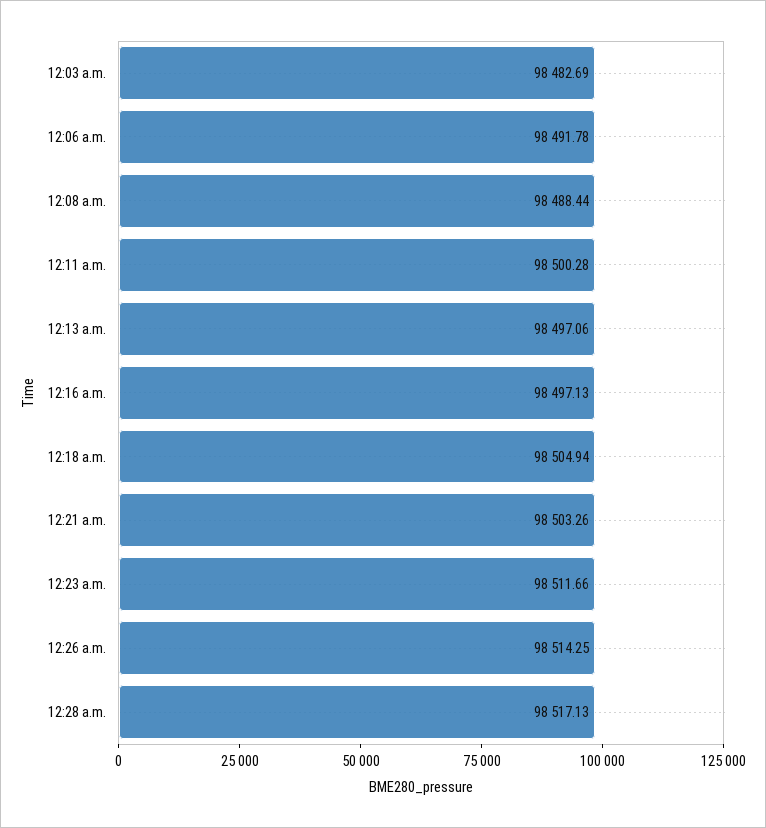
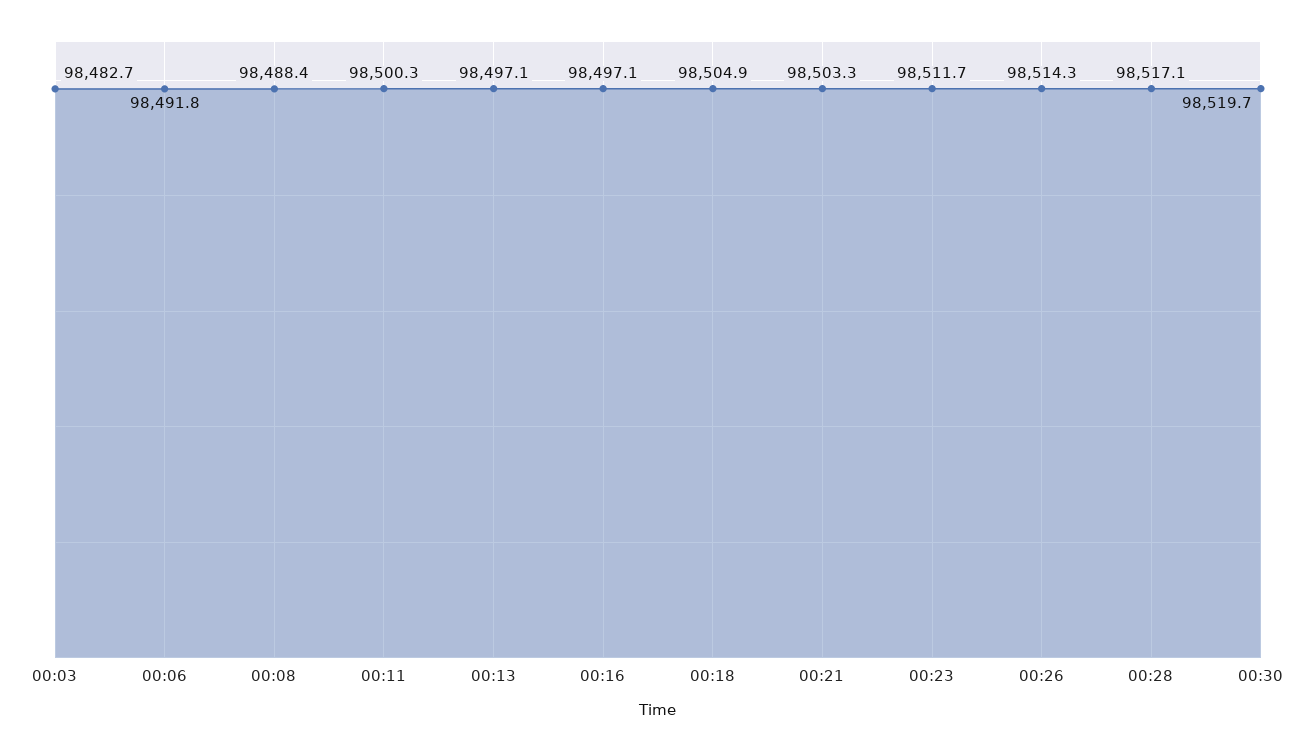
00:30: none -> 98519.7

